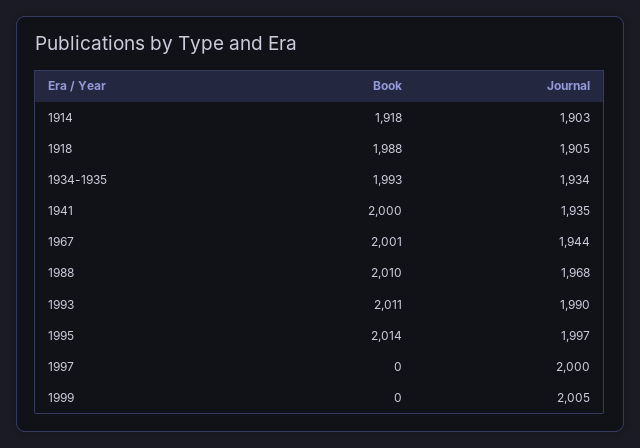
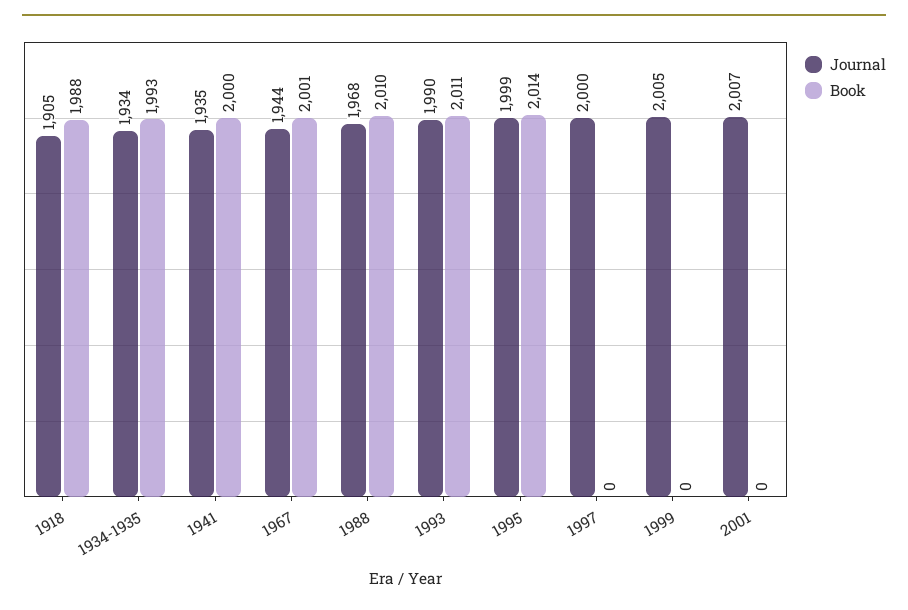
Book, 1914: 1918 -> none
Journal, 1914: 1903 -> none
Journal, 1995: 1997 -> 1999
Journal, 2001: none -> 2007
Book, 2001: none -> 0

